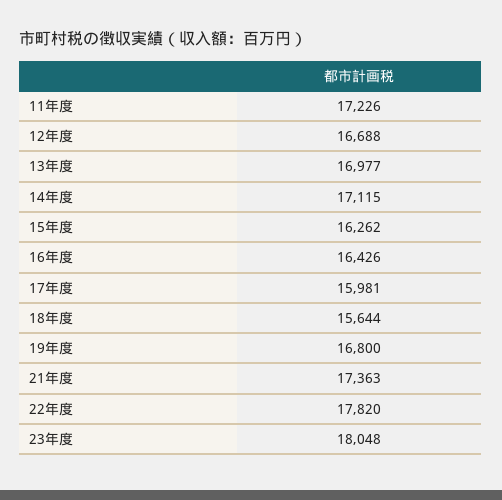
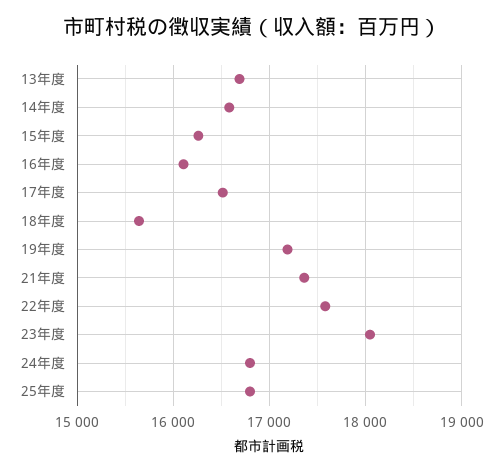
11年度: 17226 -> none
12年度: 16688 -> none
13年度: 16977 -> 16700
14年度: 17115 -> 16600
16年度: 16426 -> 16100
17年度: 15981 -> 16500
19年度: 16800 -> 17200
22年度: 17820 -> 17600
24年度: none -> 16800
25年度: none -> 16800

